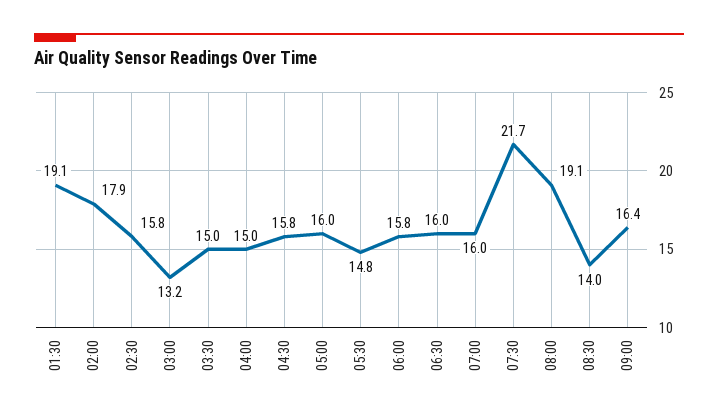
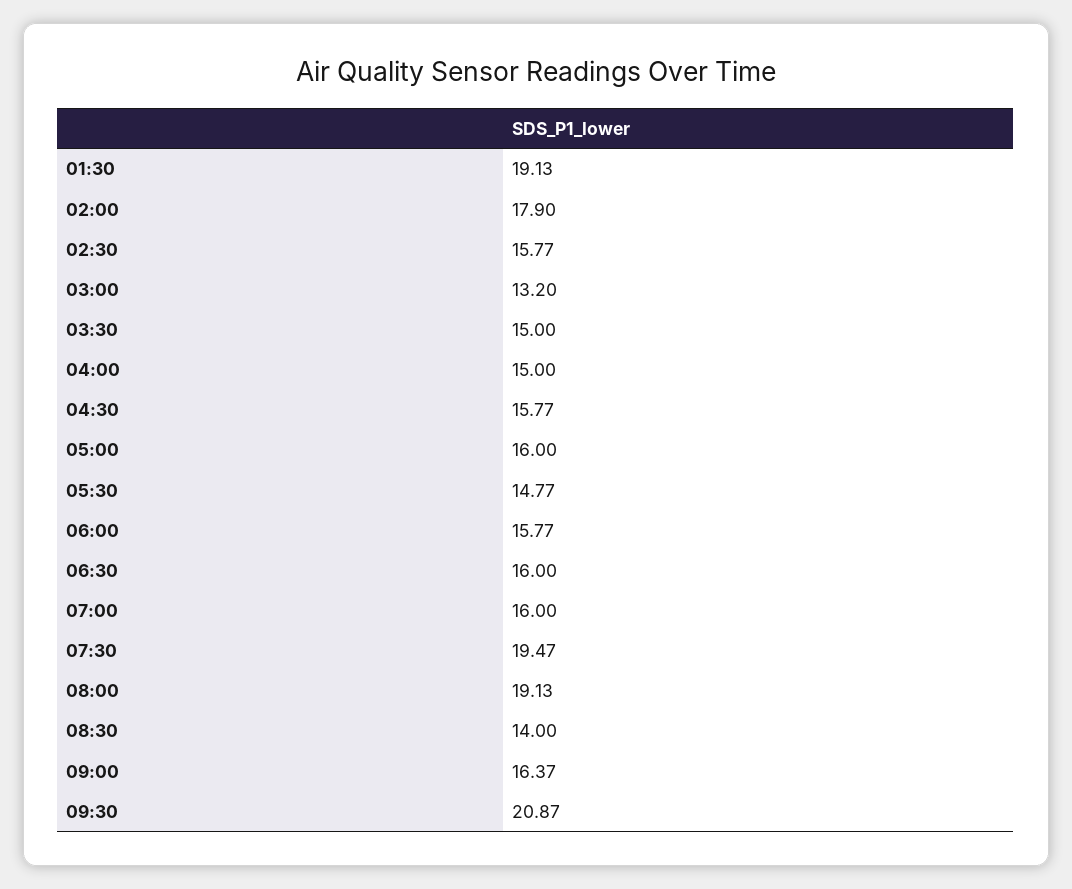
07:30: 21.7 -> 19.47
09:30: none -> 20.87

